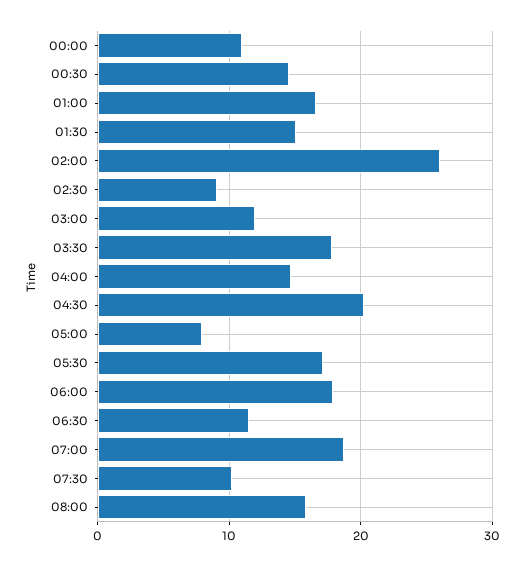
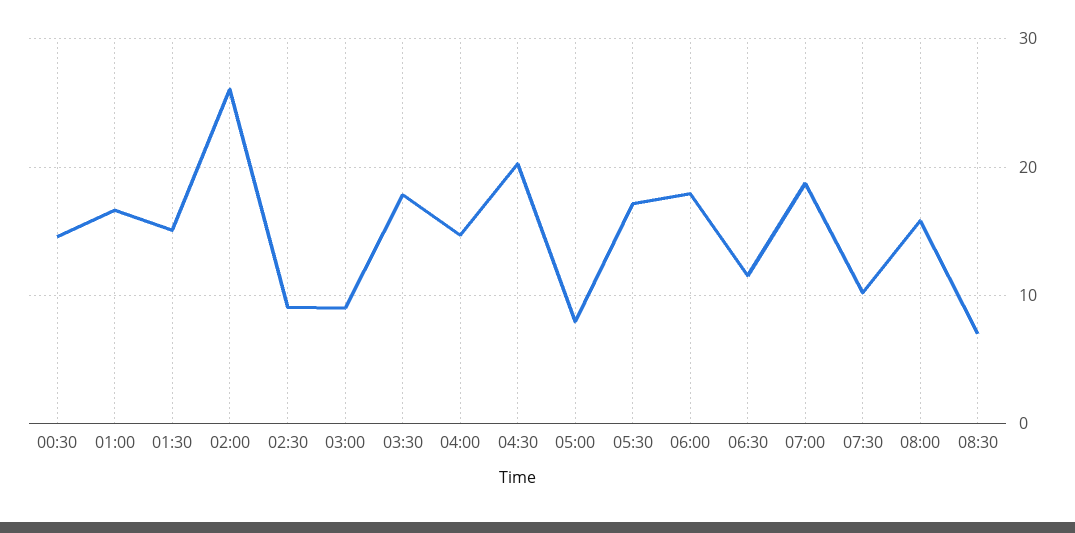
00:00: 11 -> none
03:00: 12 -> 9
08:30: none -> 7

